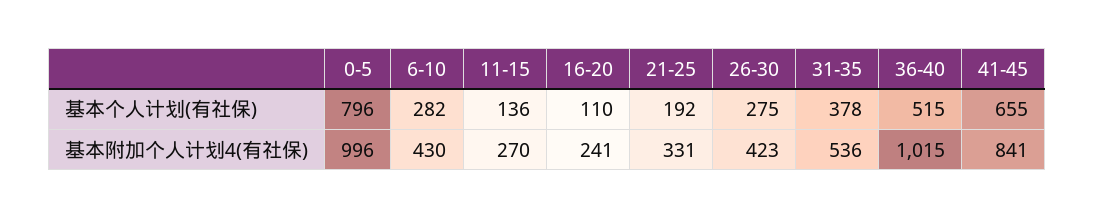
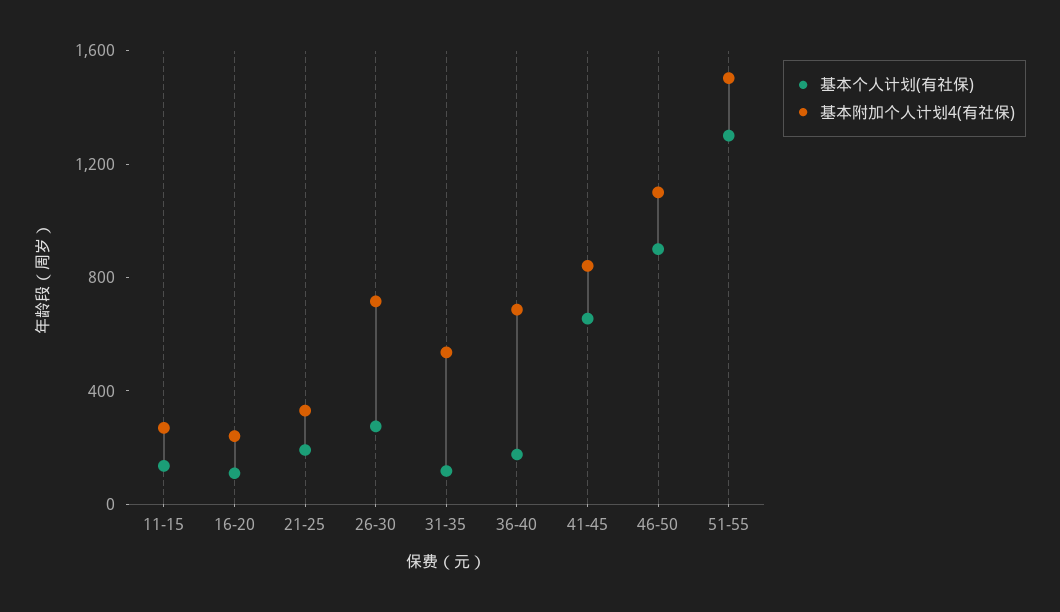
基本个人计划(有社保), 0-5: 796 -> none
基本个人计划(有社保), 6-10: 282 -> none
基本个人计划(有社保), 31-35: 378 -> 100
基本个人计划(有社保), 36-40: 515 -> 200
基本附加个人计划4(有社保), 0-5: 996 -> none
基本附加个人计划4(有社保), 6-10: 430 -> none
基本附加个人计划4(有社保), 26-30: 423 -> 700
基本附加个人计划4(有社保), 36-40: 1015 -> 700
基本个人计划(有社保), 46-50: none -> 900
基本附加个人计划4(有社保), 46-50: none -> 1100
基本个人计划(有社保), 51-55: none -> 1300
基本附加个人计划4(有社保), 51-55: none -> 1500

